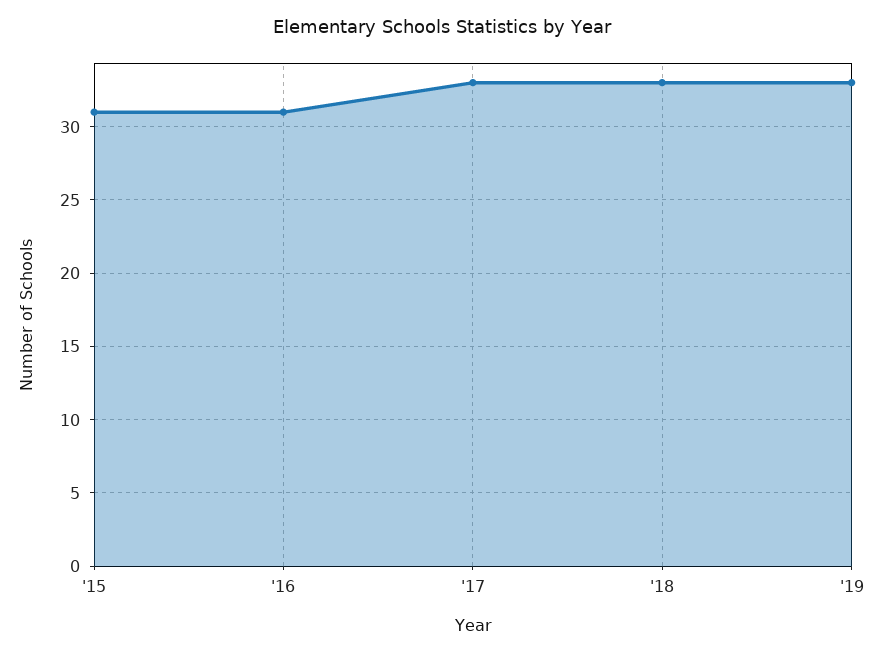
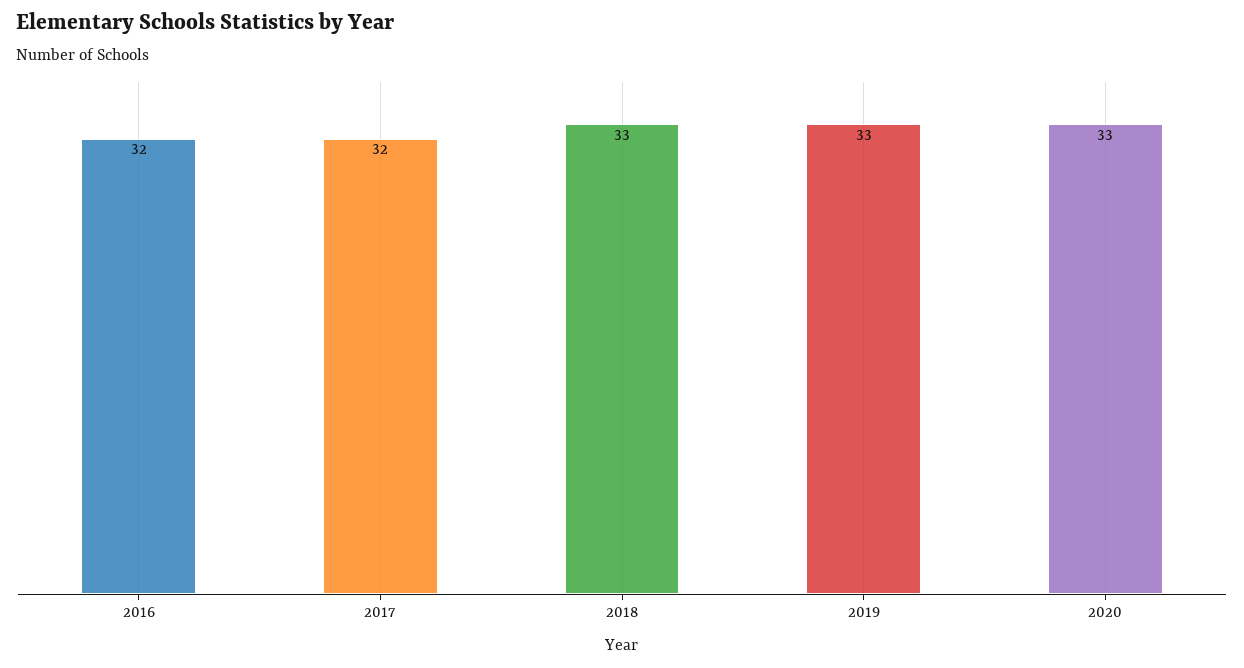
'15: 31 -> none
'16: 31 -> 32
'17: 33 -> 32
2020: none -> 33

